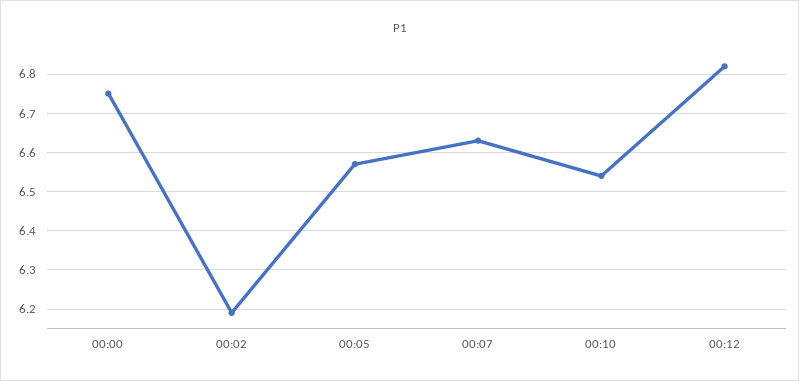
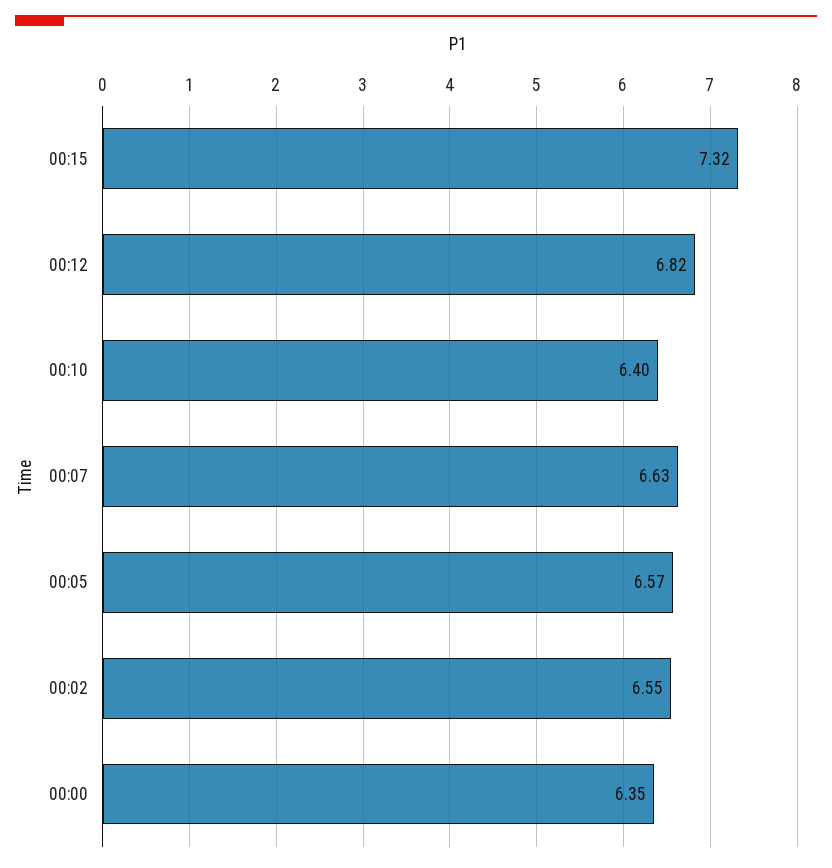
00:00: 6.75 -> 6.35
00:02: 6.2 -> 6.55
00:10: 6.55 -> 6.4
00:15: none -> 7.32

